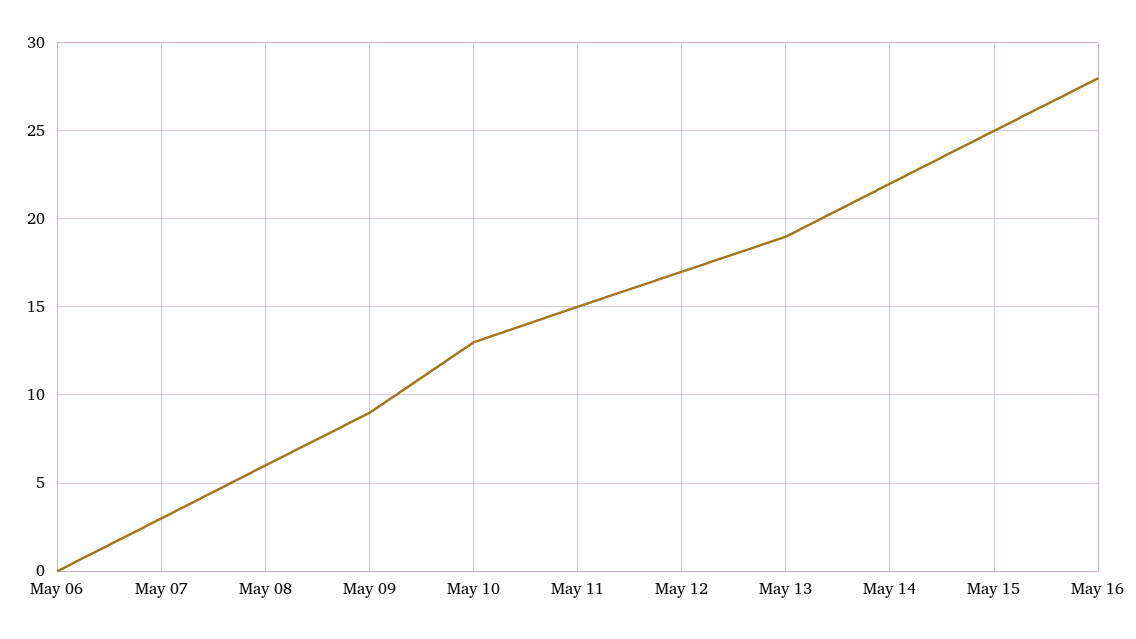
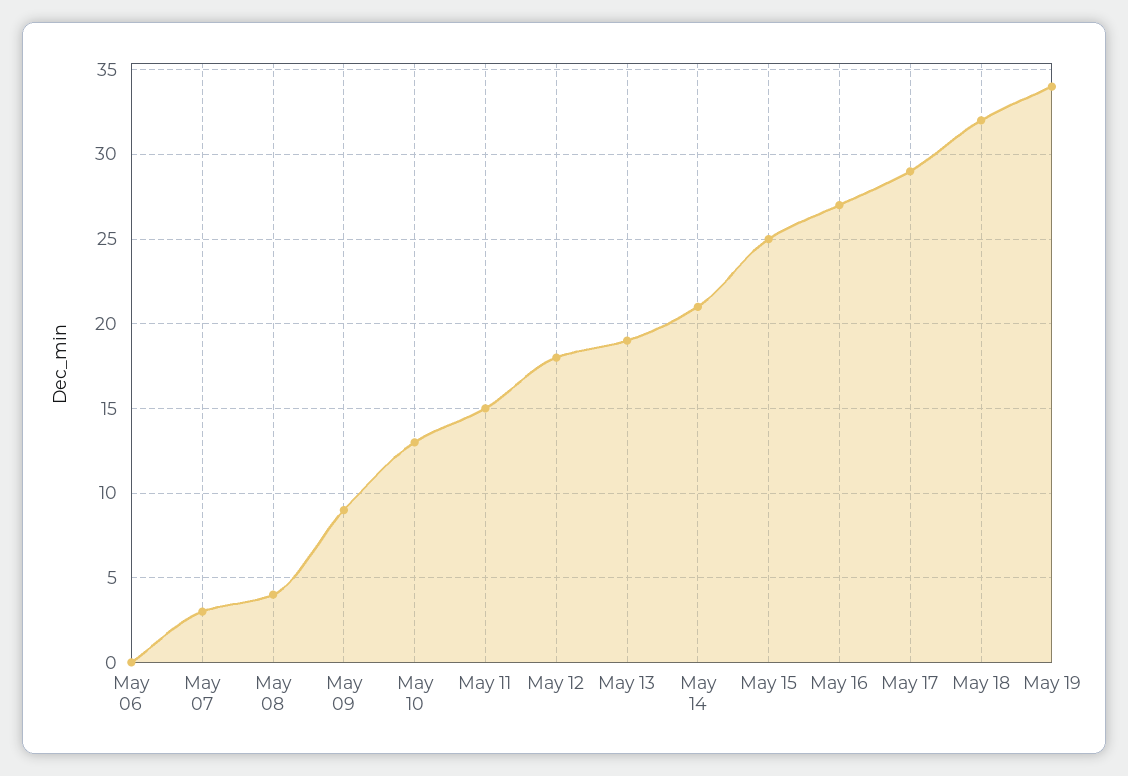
May 08: 6 -> 4
May 12: 17 -> 18
May 14: 22 -> 21
May 16: 28 -> 27
May 17: none -> 29
May 18: none -> 32
May 19: none -> 34

